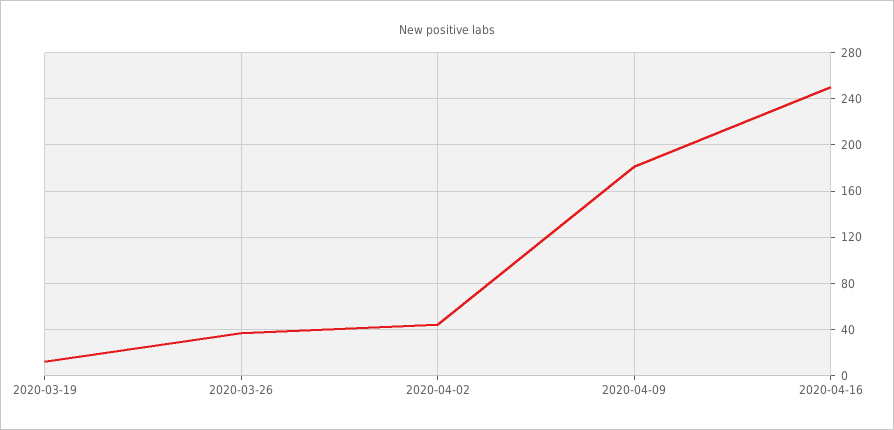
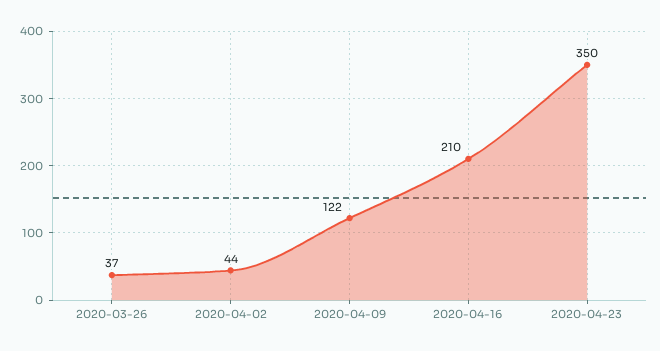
2020-03-19: 10 -> none
2020-04-09: 180 -> 122
2020-04-16: 250 -> 210
2020-04-23: none -> 350

